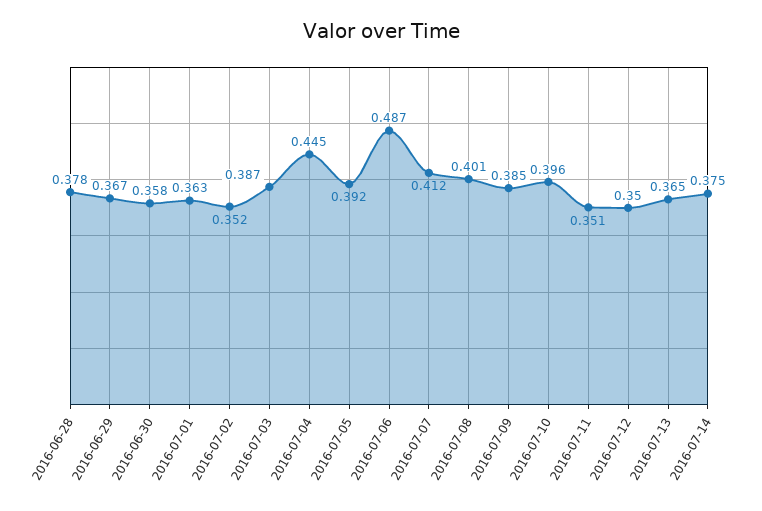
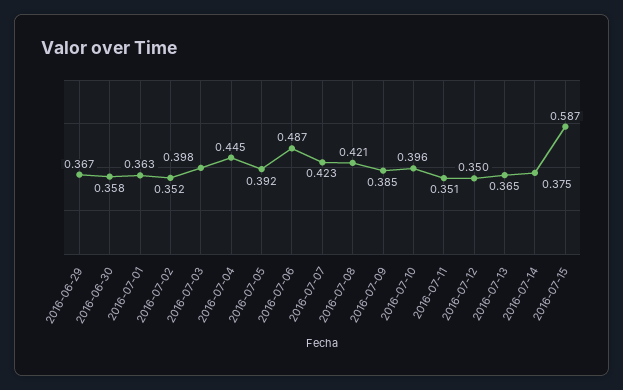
2016-06-28: 0.378 -> none
2016-07-03: 0.387 -> 0.398
2016-07-07: 0.412 -> 0.423
2016-07-08: 0.401 -> 0.421
2016-07-15: none -> 0.587

